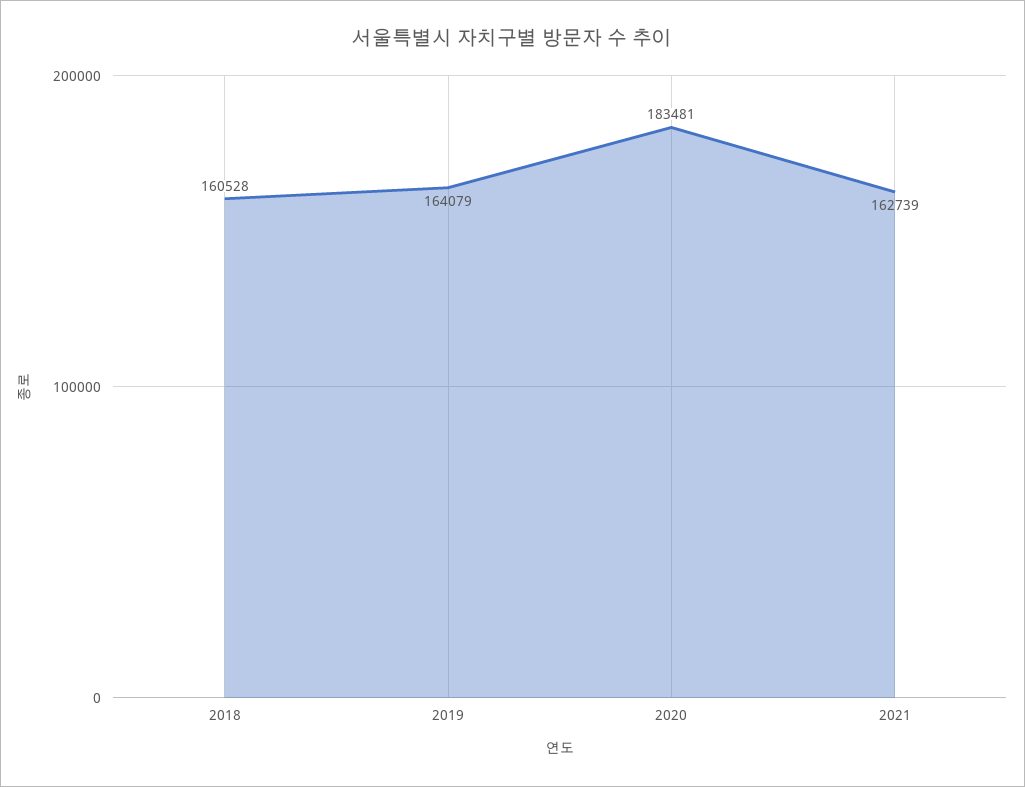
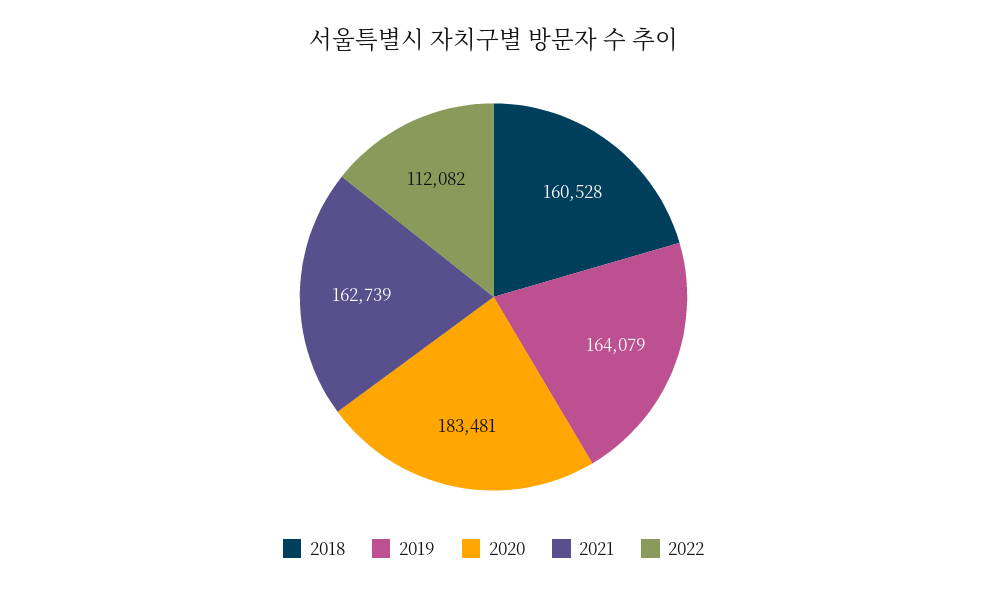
2022: none -> 112082

